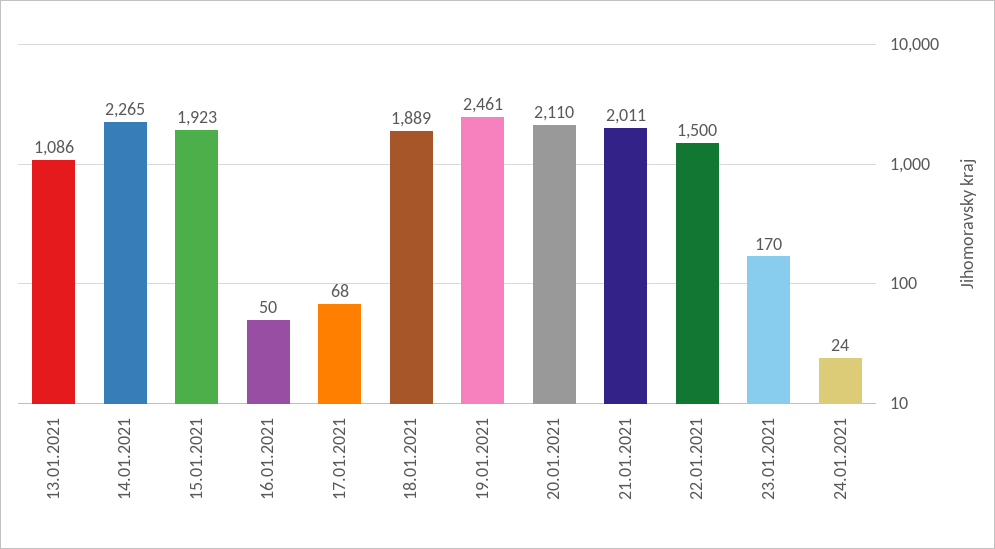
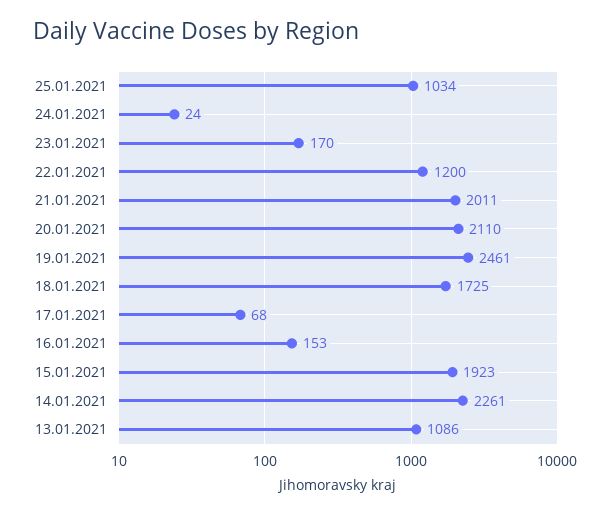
14.01.2021: 2265 -> 2261
16.01.2021: 50 -> 153
18.01.2021: 1889 -> 1725
22.01.2021: 1500 -> 1200
25.01.2021: none -> 1034

